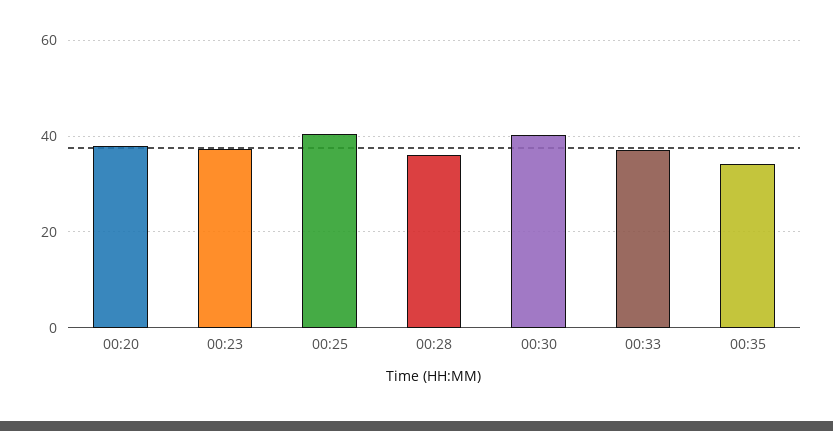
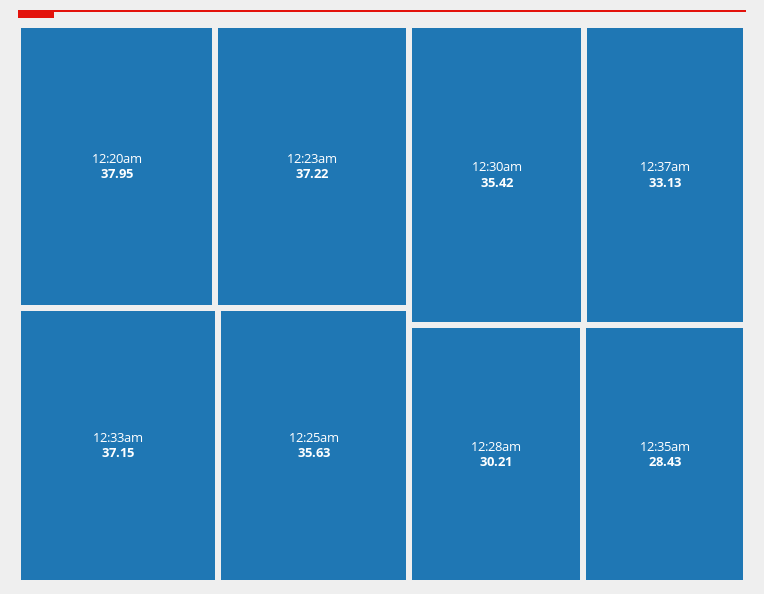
00:25: 40 -> 35.63
00:28: 36 -> 30.21
00:30: 40 -> 35.42
00:35: 34 -> 28.43
12:37am: none -> 33.13

